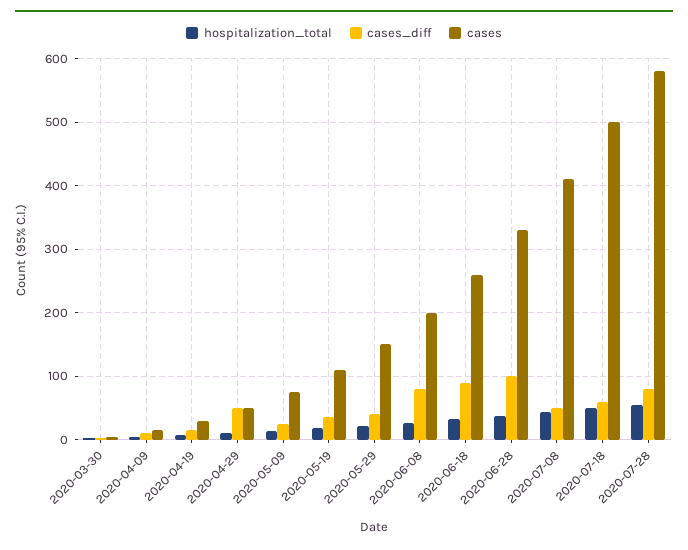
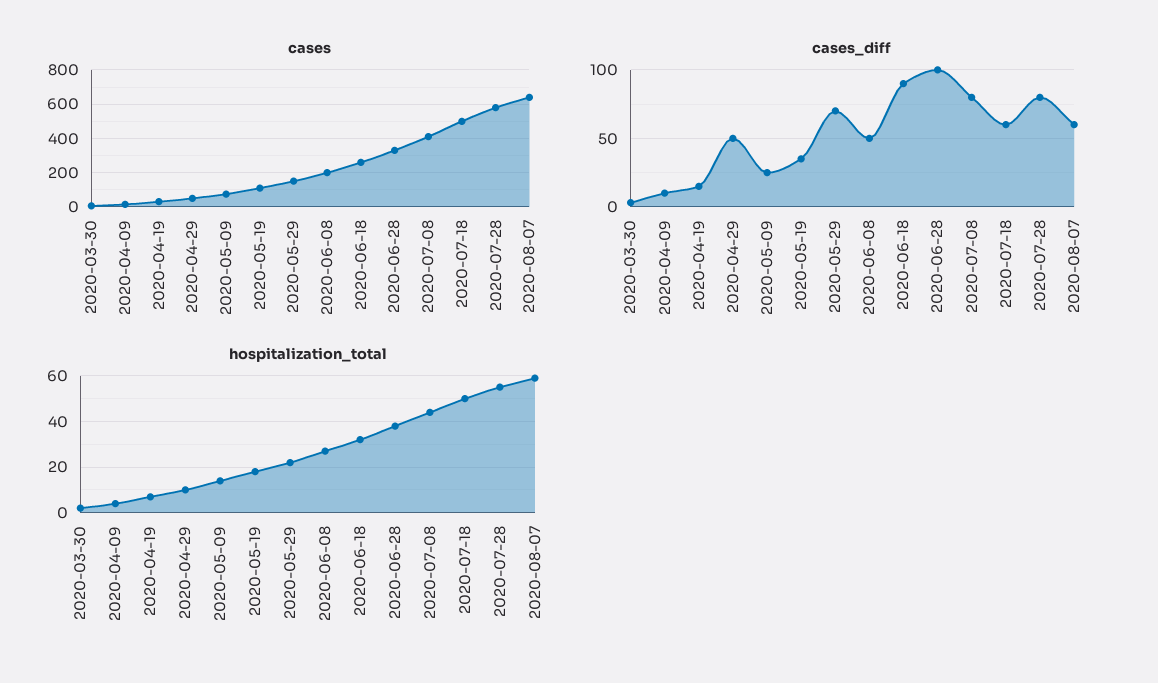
cases_diff, 2020-05-29: 40 -> 70
cases_diff, 2020-06-08: 80 -> 50
cases_diff, 2020-07-08: 50 -> 80
cases, 2020-08-07: none -> 650
cases_diff, 2020-08-07: none -> 60
hospitalization_total, 2020-08-07: none -> 60

